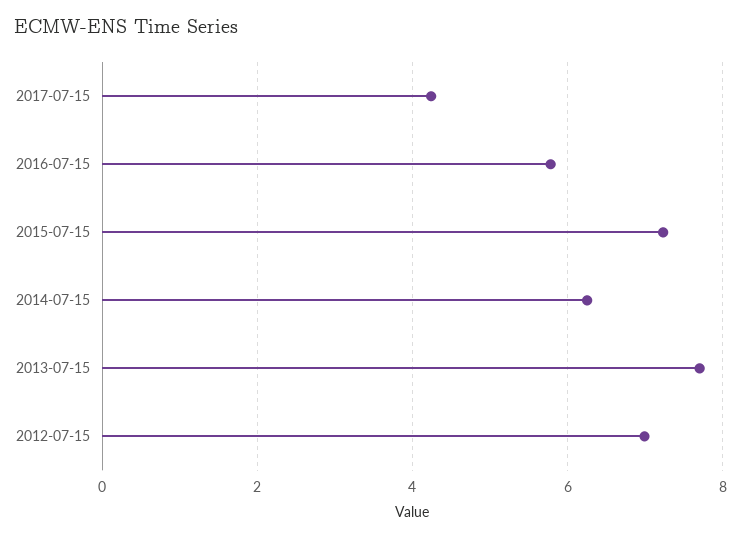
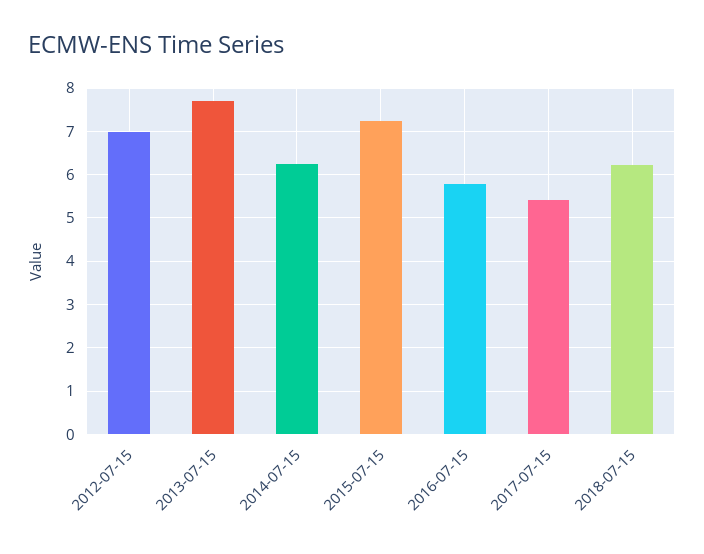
2017-07-15: 4.2 -> 5.4
2018-07-15: none -> 6.2

